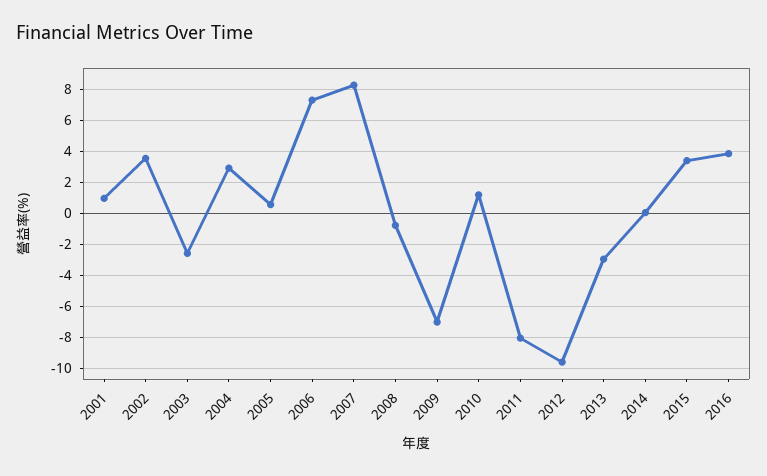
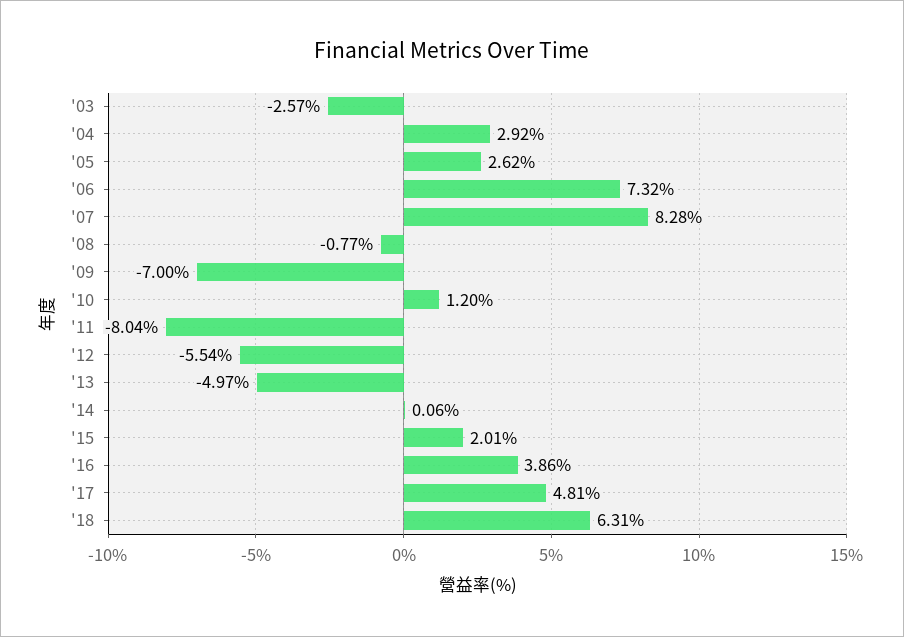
2001: 1 -> none
2002: 3.5 -> none
2005: 0.5 -> 2.62
2012: -9.5 -> -5.54
2013: -3 -> -4.97
2015: 3.5 -> 2.01
'17: none -> 4.81
'18: none -> 6.31

